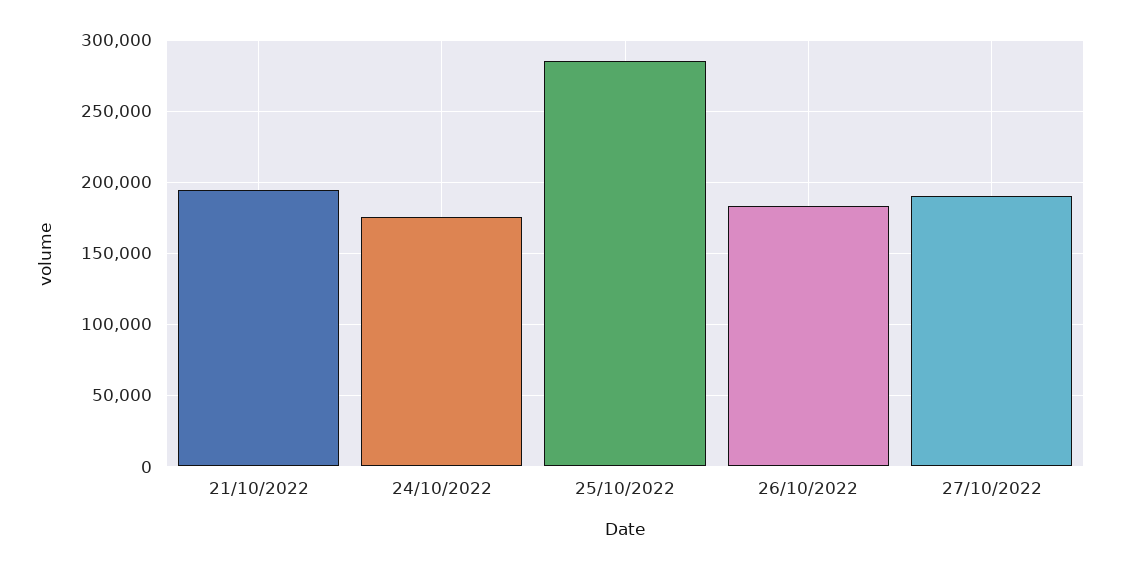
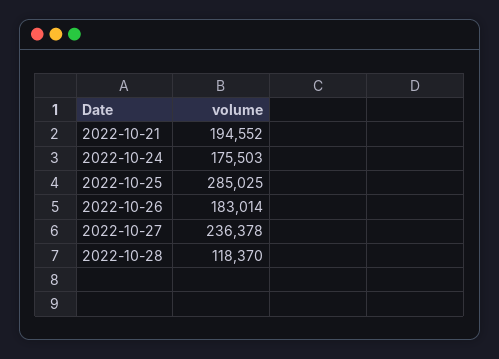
27/10/2022: 190000 -> 236378
2022-10-28: none -> 118370

